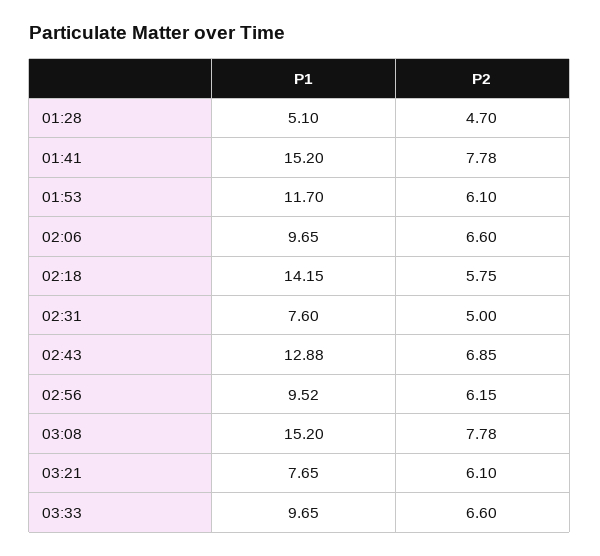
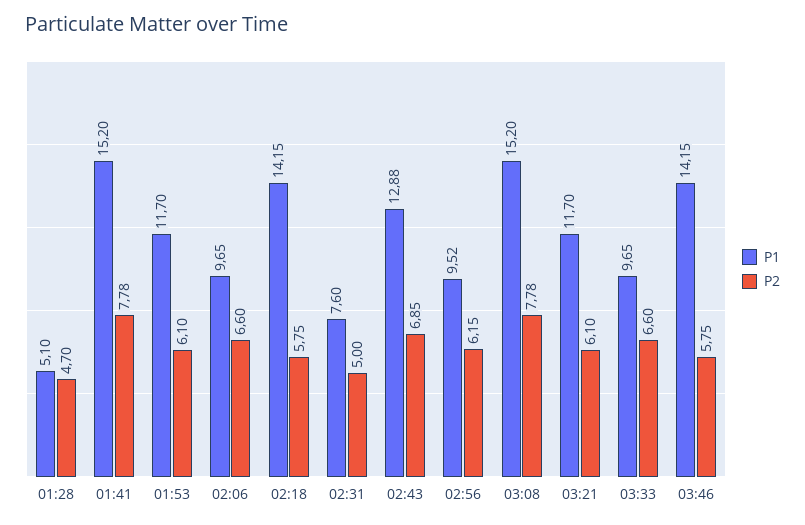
P1, 03:21: 7.65 -> 11.7
P1, 03:46: none -> 14.15
P2, 03:46: none -> 5.75

